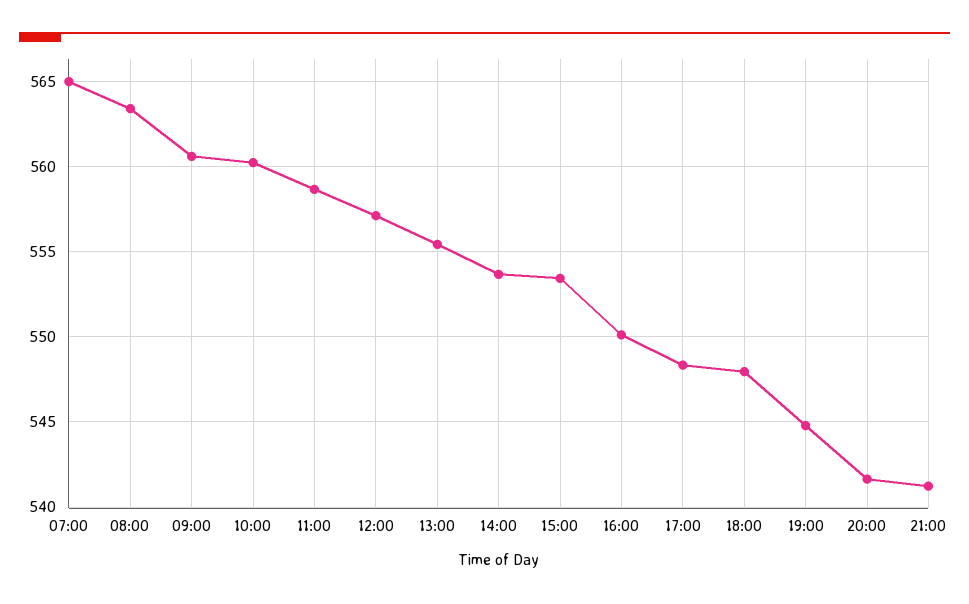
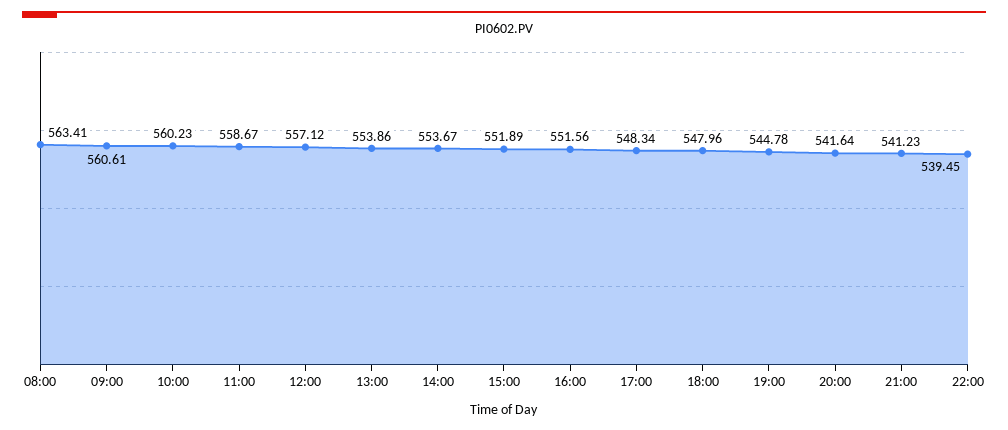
07:00: 565 -> none
13:00: 555.5 -> 553.86
15:00: 553.5 -> 551.89
16:00: 550 -> 551.56
22:00: none -> 539.45

